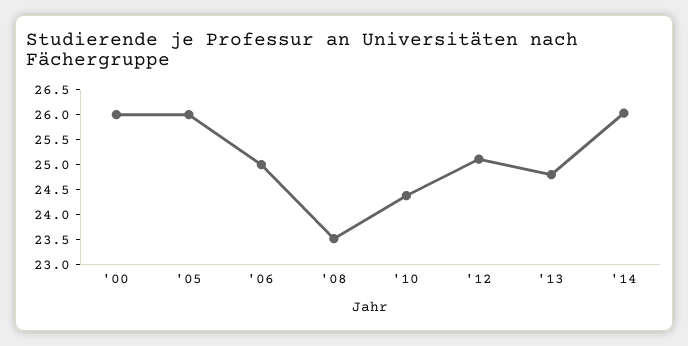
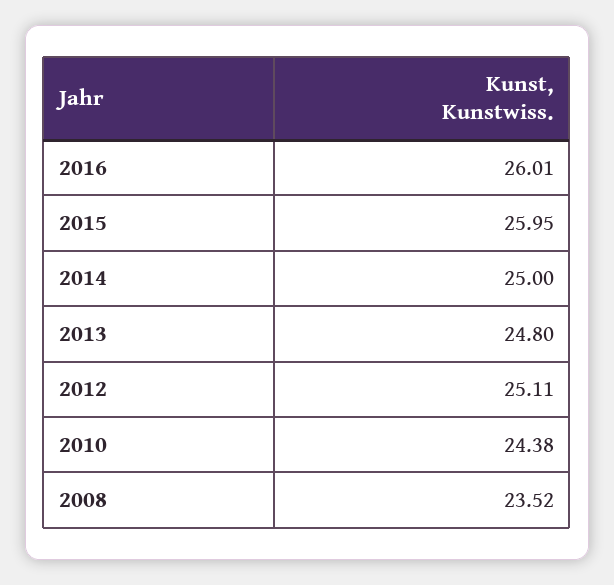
'00: 26 -> none
'05: 26 -> none
'06: 25 -> none
'14: 26 -> 25
2016: none -> 26.01
2015: none -> 25.95

